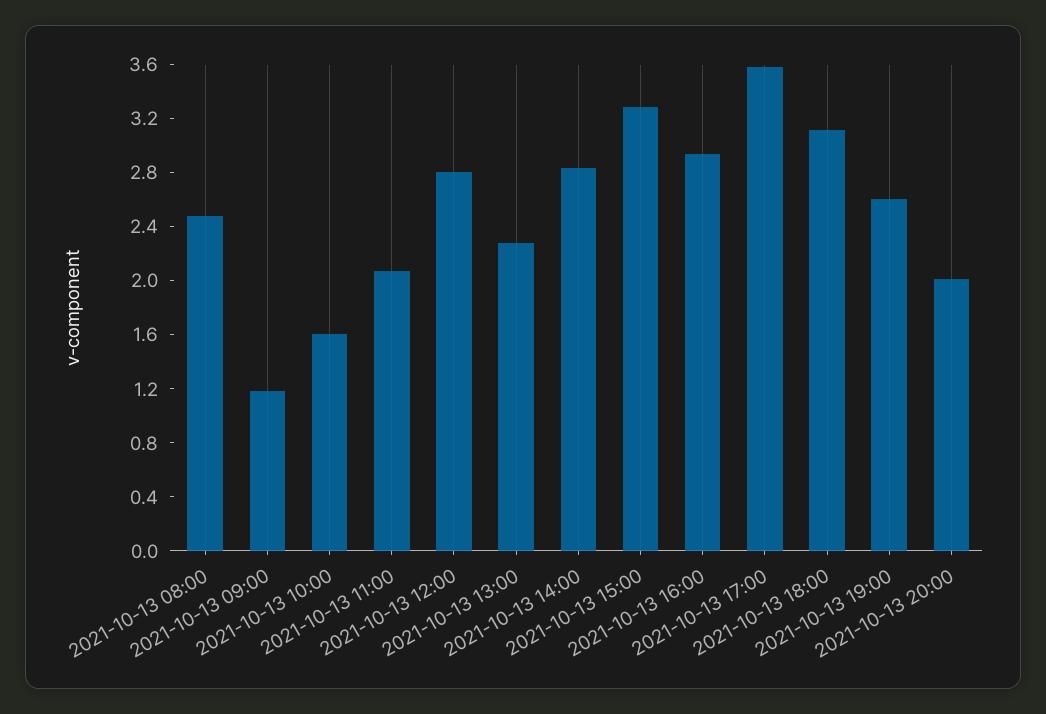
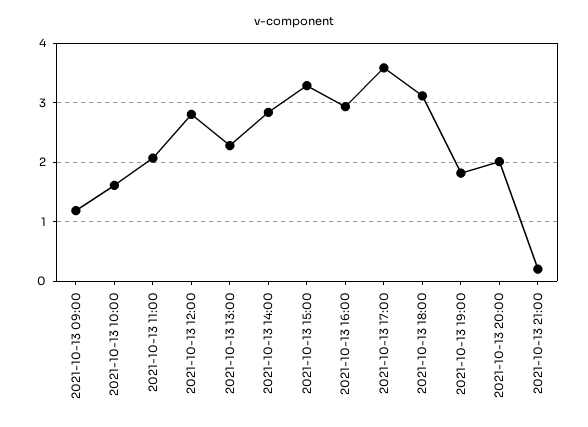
2021-10-13 08:00: 2.5 -> none
2021-10-13 19:00: 2.6 -> 1.8
2021-10-13 21:00: none -> 0.2

